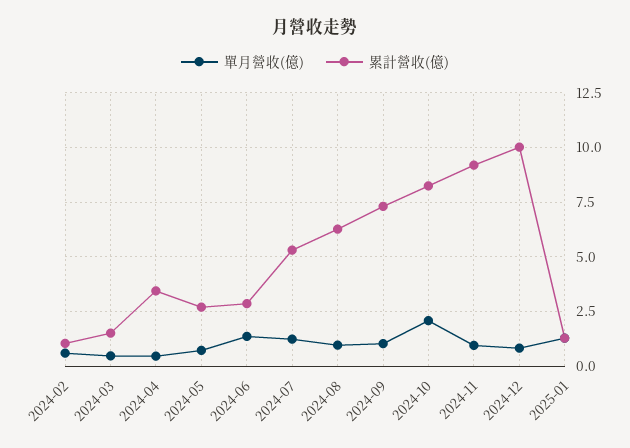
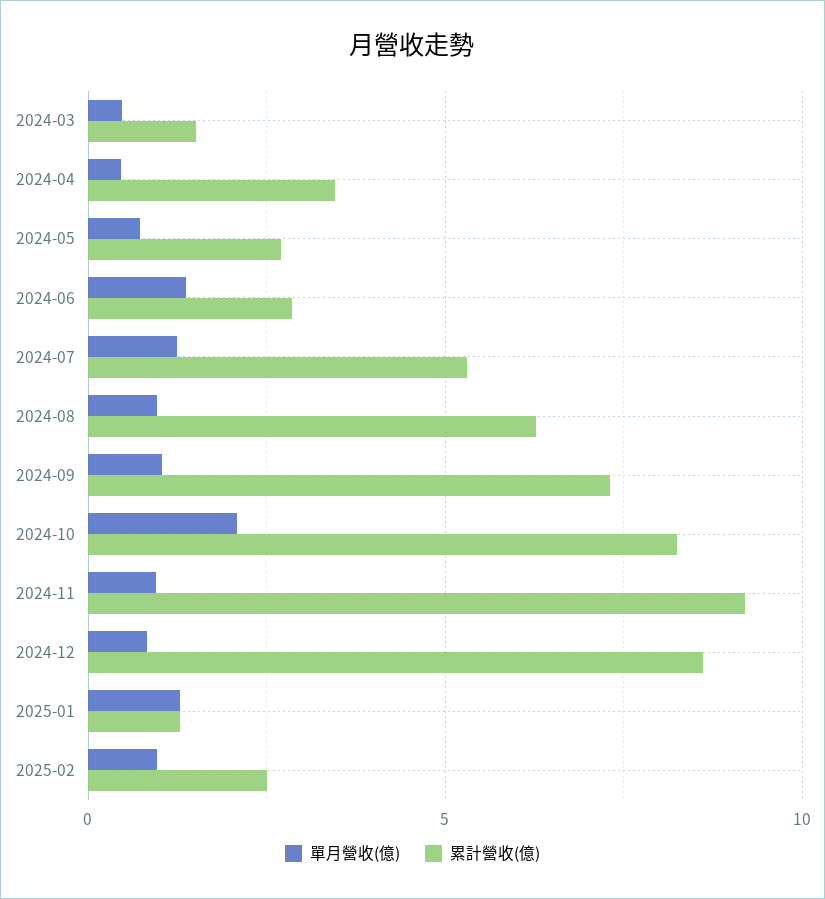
單月營收(億), 2024-02: 0.5 -> none
累計營收(億), 2024-02: 1 -> none
累計營收(億), 2024-12: 10 -> 8.5
單月營收(億), 2025-02: none -> 1
累計營收(億), 2025-02: none -> 2.5

